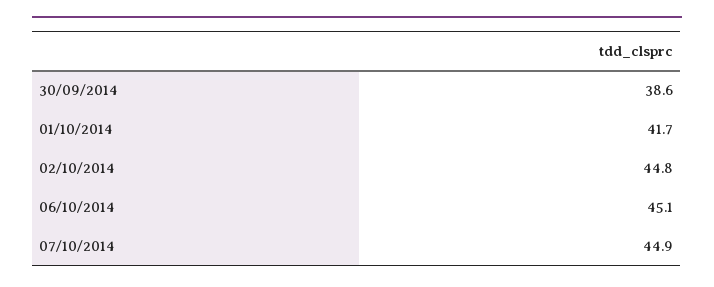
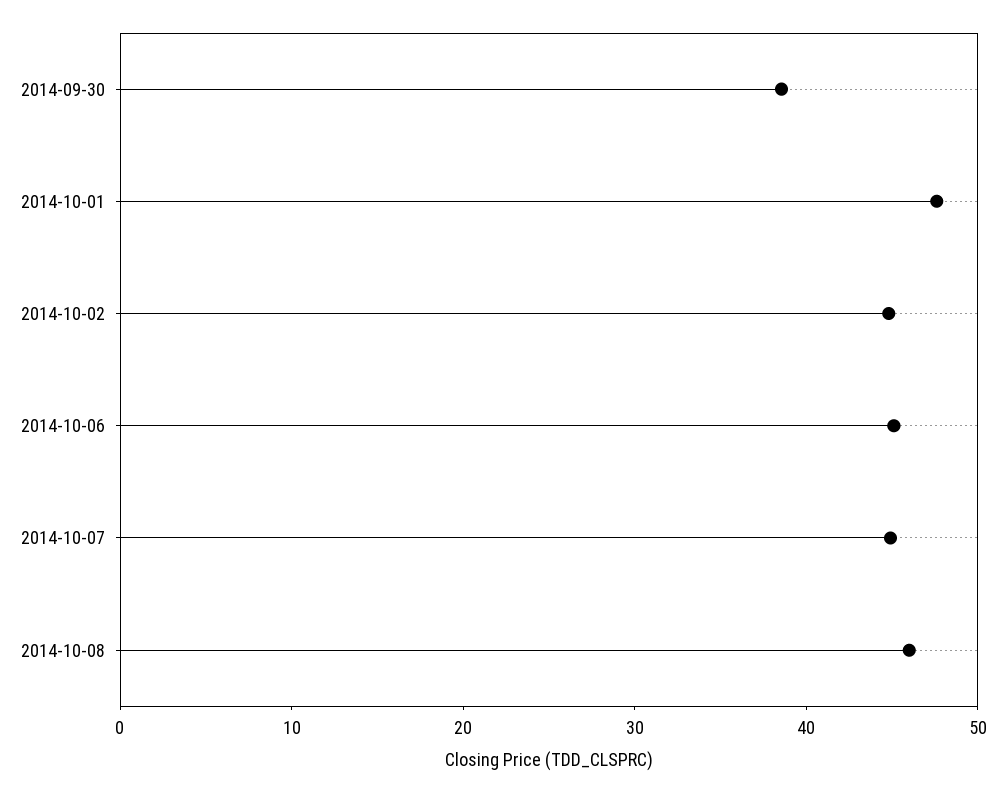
01/10/2014: 41.7 -> 48
2014-10-08: none -> 46

